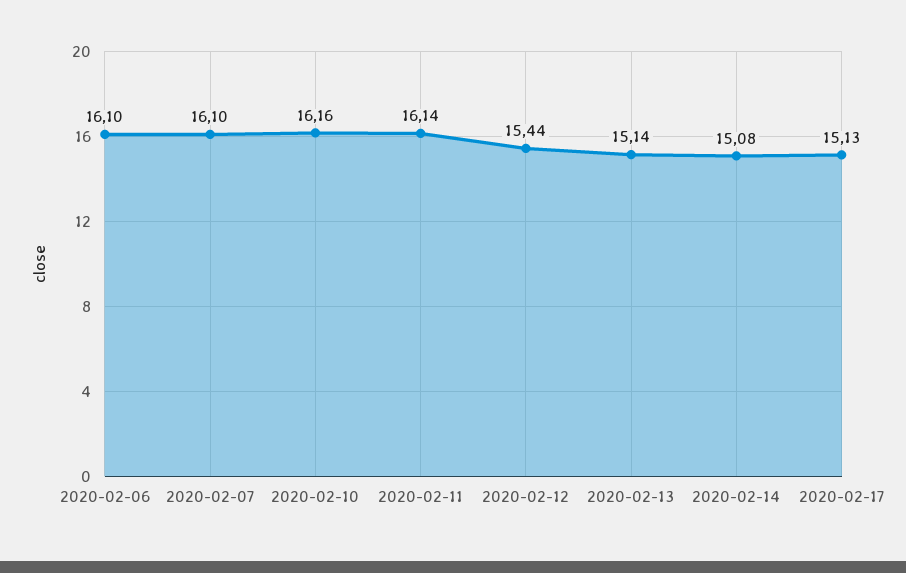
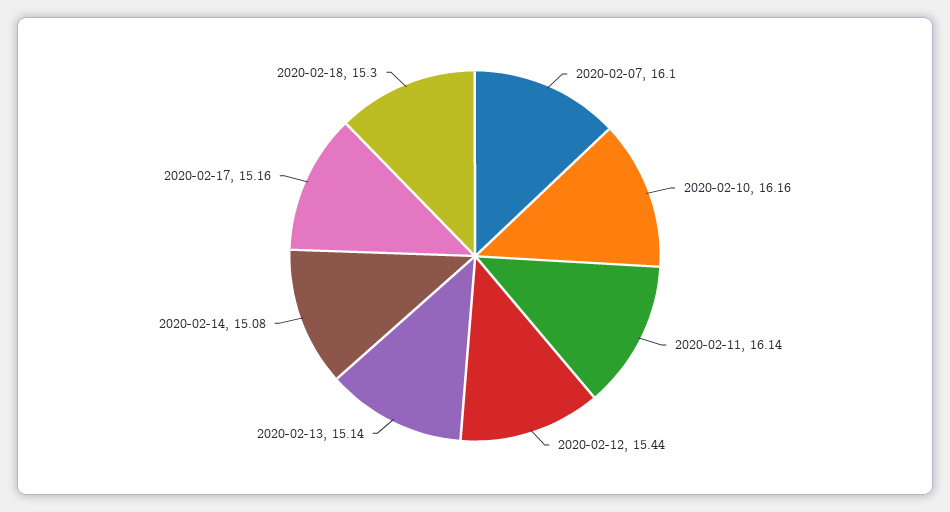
2020-02-06: 16.1 -> none
2020-02-17: 15.13 -> 15.16
2020-02-18: none -> 15.3

